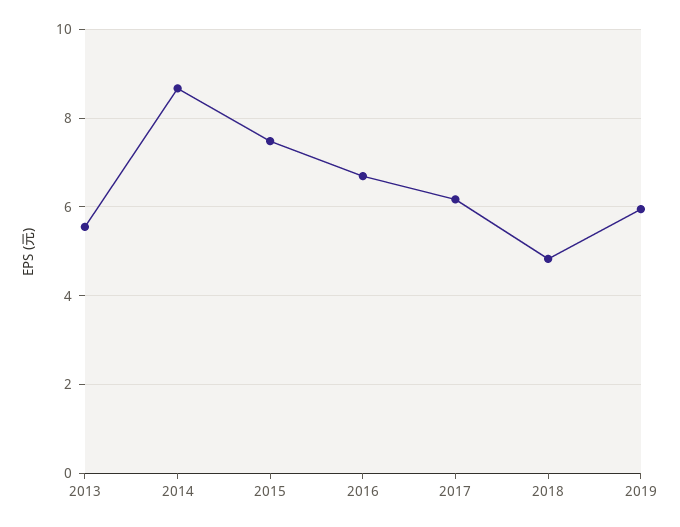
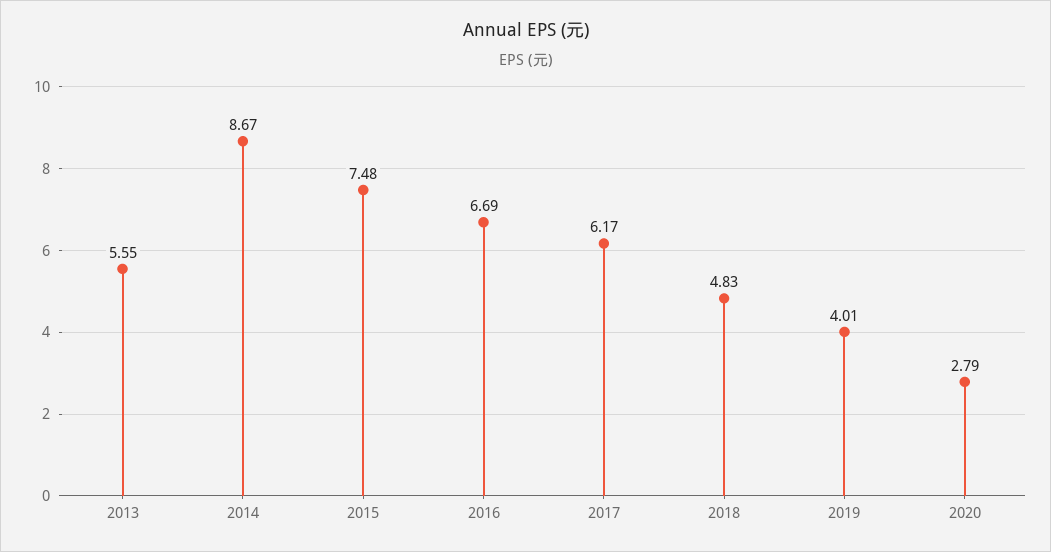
2019: 6 -> 4.01
2020: none -> 2.79

